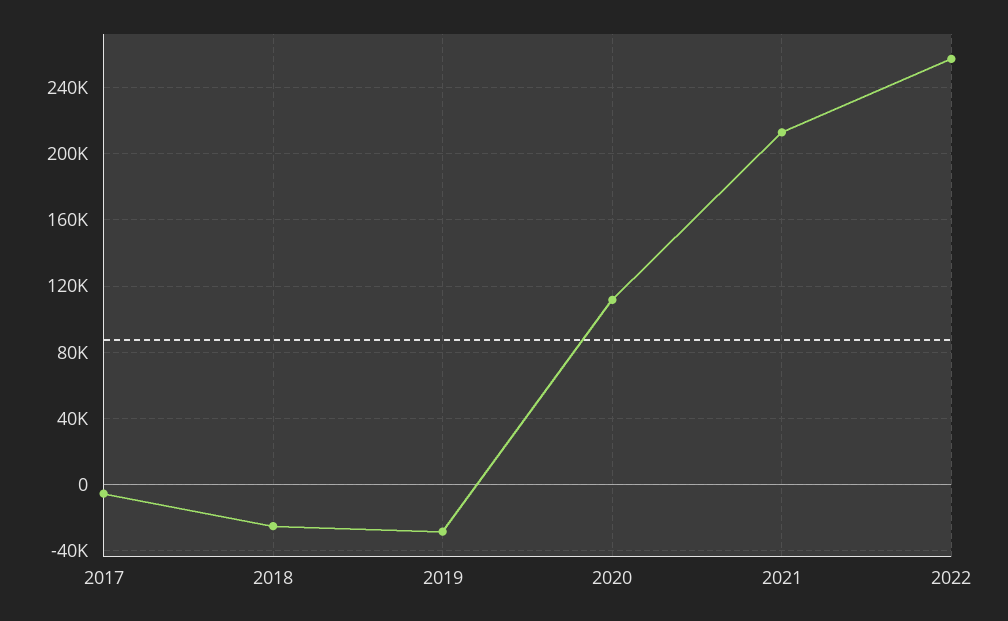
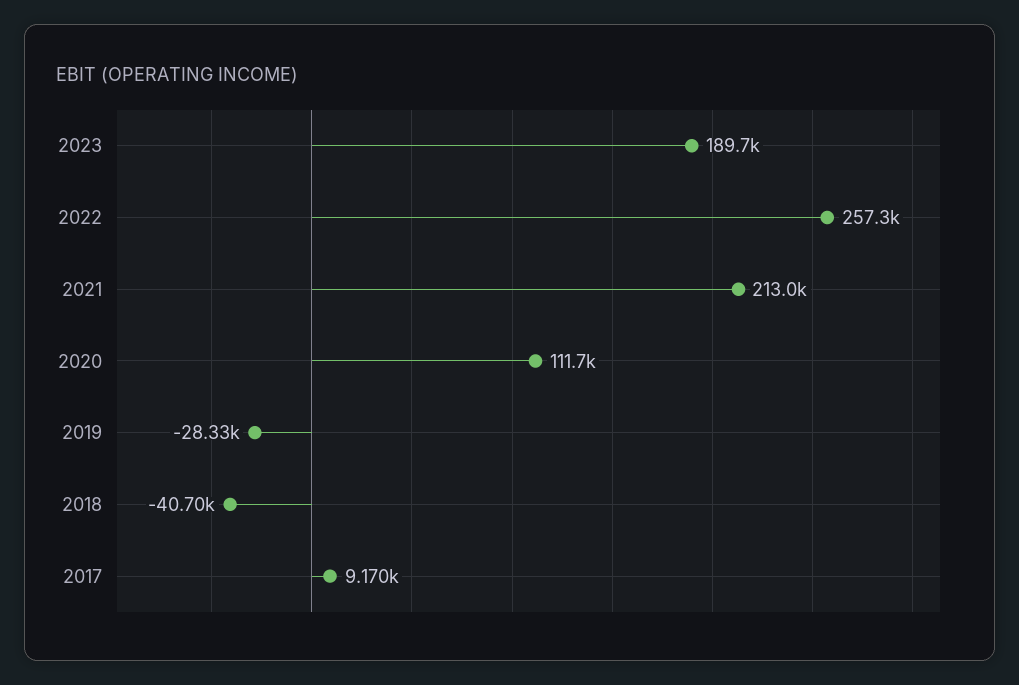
2017: -5000 -> 9170
2018: -25000 -> -40700
2023: none -> 189700

